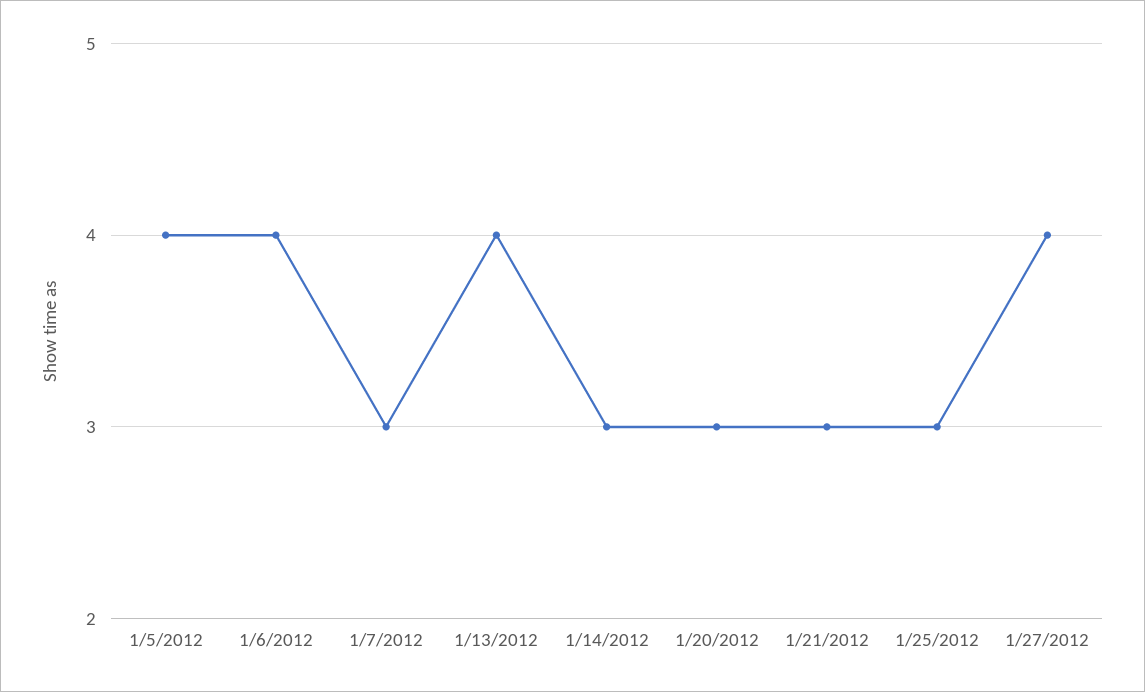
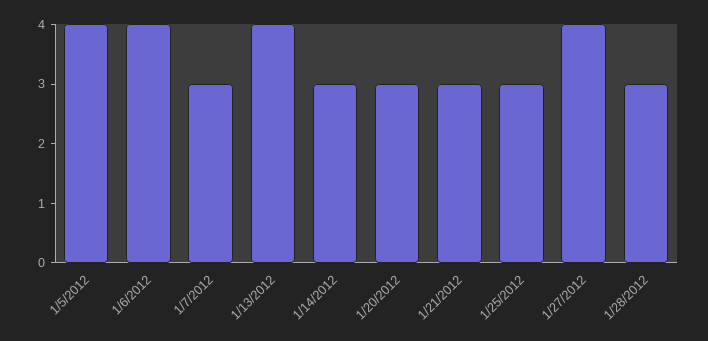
1/28/2012: none -> 3

